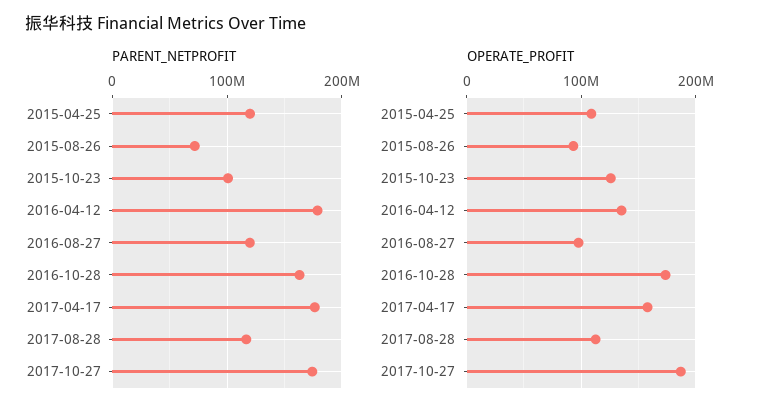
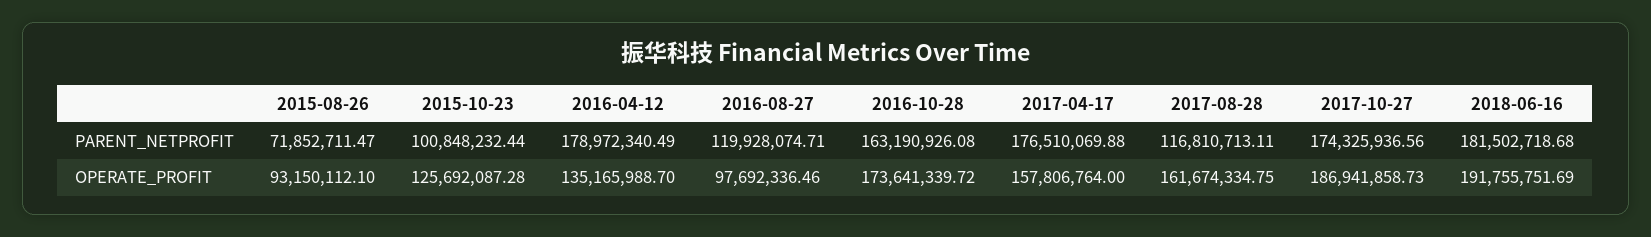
PARENT_NETPROFIT, 2015-04-25: 120000000 -> none
OPERATE_PROFIT, 2015-04-25: 110000000 -> none
OPERATE_PROFIT, 2017-08-28: 110000000 -> 161674334.75
PARENT_NETPROFIT, 2018-06-16: none -> 181502718.68
OPERATE_PROFIT, 2018-06-16: none -> 191755751.69

